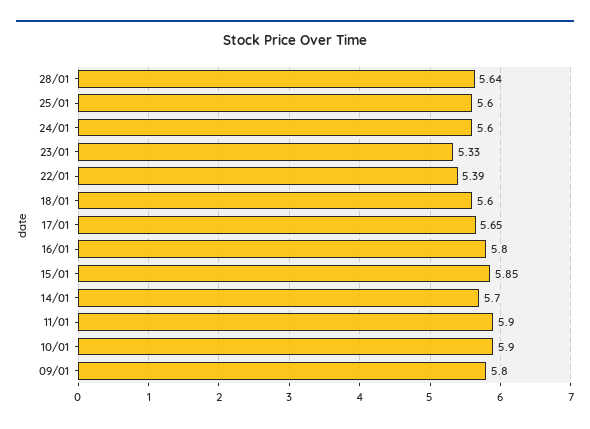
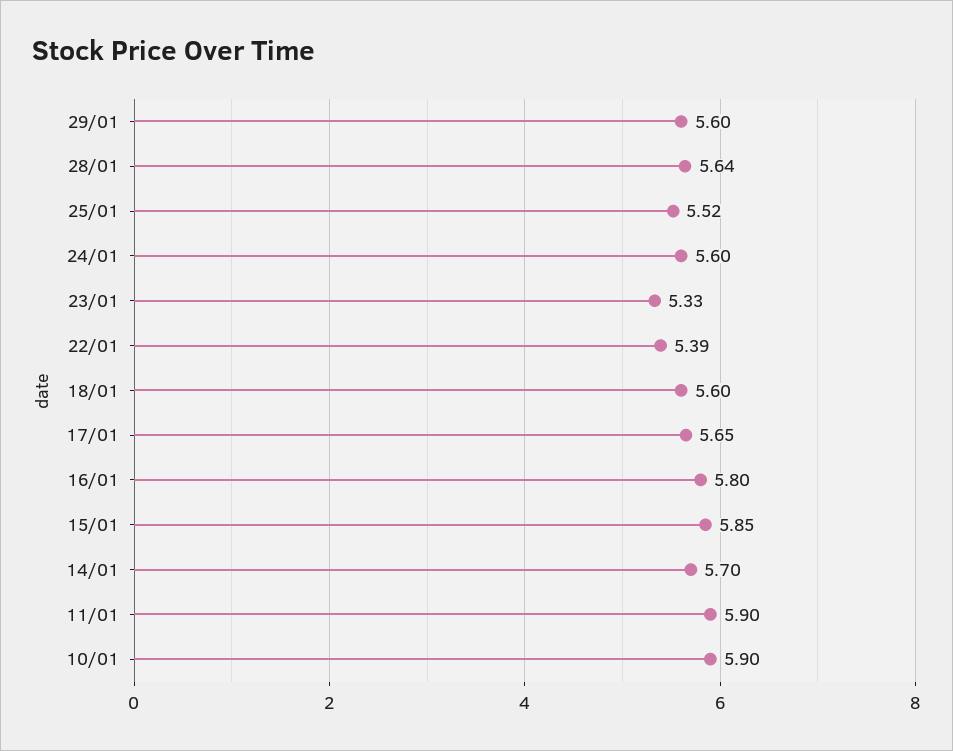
25/01: 5.6 -> 5.52
09/01: 5.8 -> none
29/01: none -> 5.6

